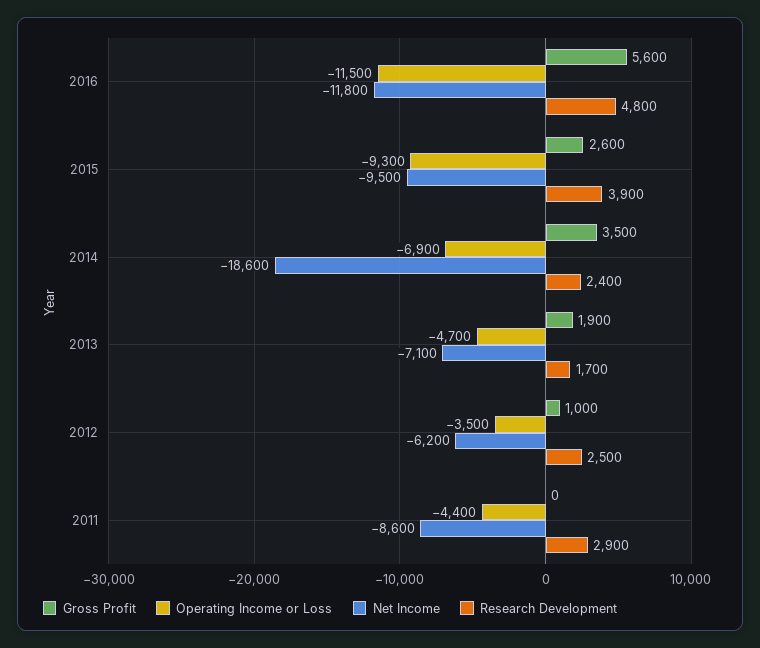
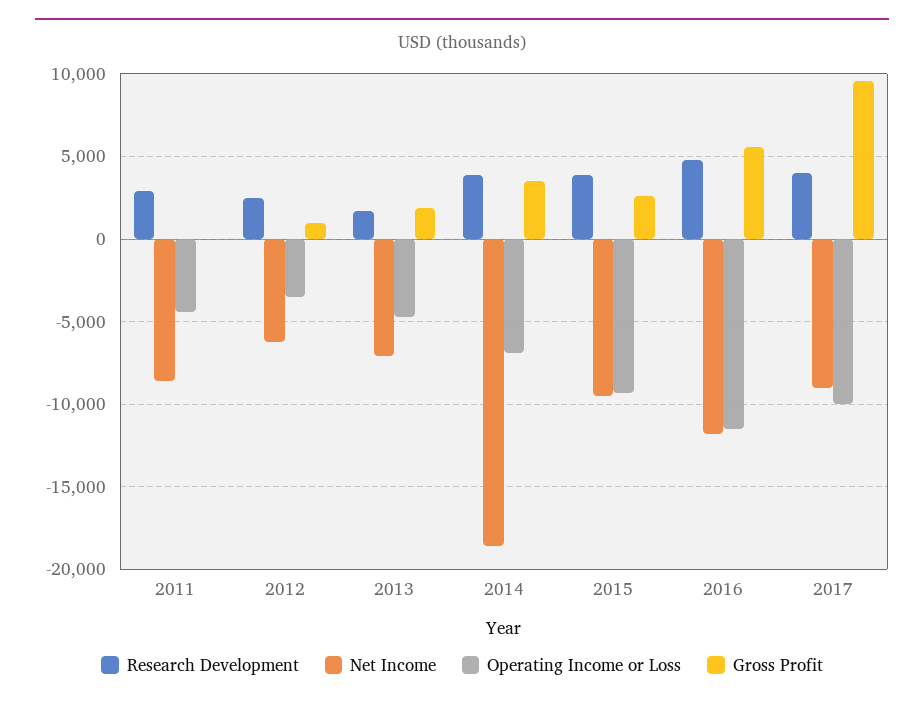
Research Development, 2014: 2400 -> 4000
Research Development, 2017: none -> 4000
Net Income, 2017: none -> -9000
Operating Income or Loss, 2017: none -> -10000
Gross Profit, 2017: none -> 9500

